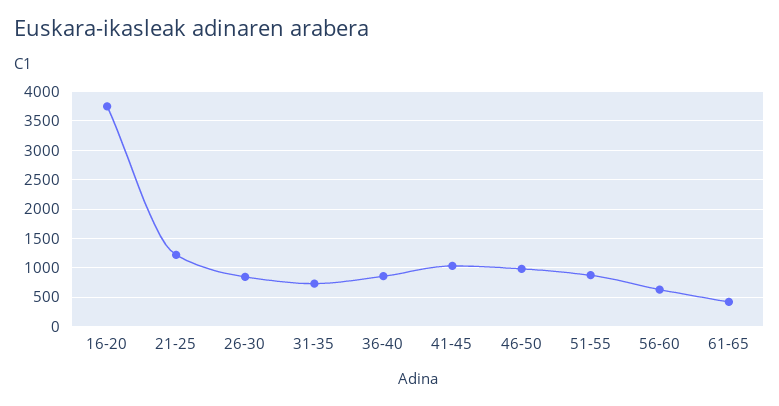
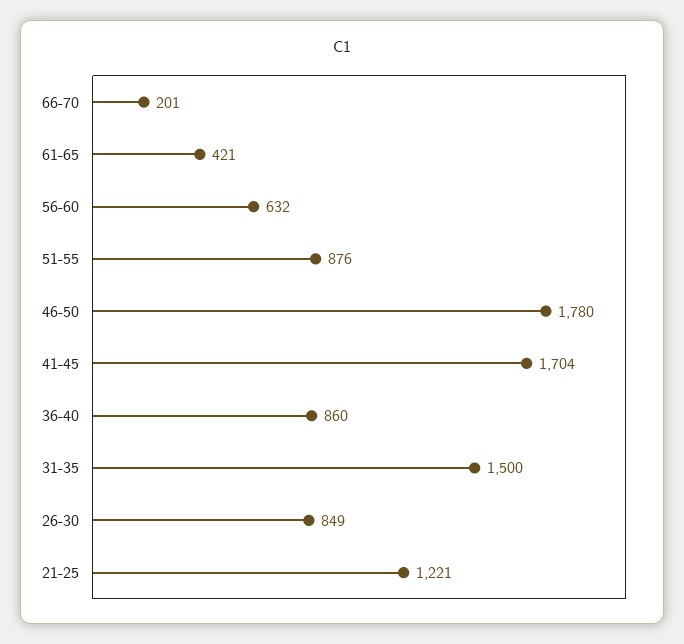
16-20: 3750 -> none
31-35: 750 -> 1500
41-45: 1000 -> 1704
46-50: 1000 -> 1780
66-70: none -> 201

